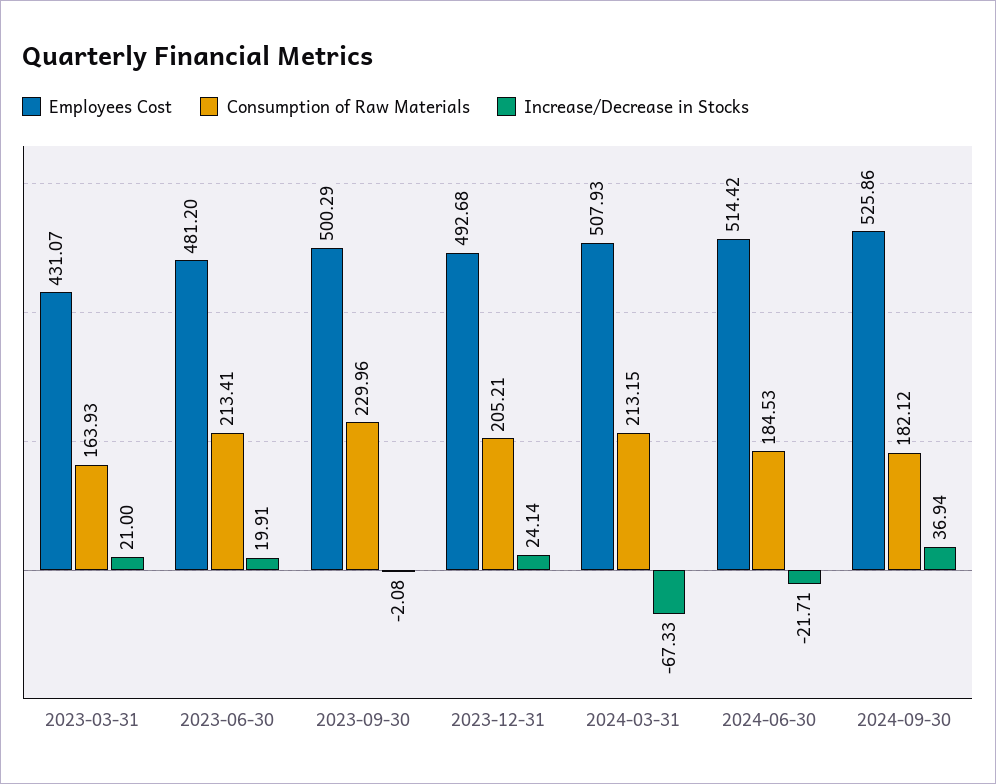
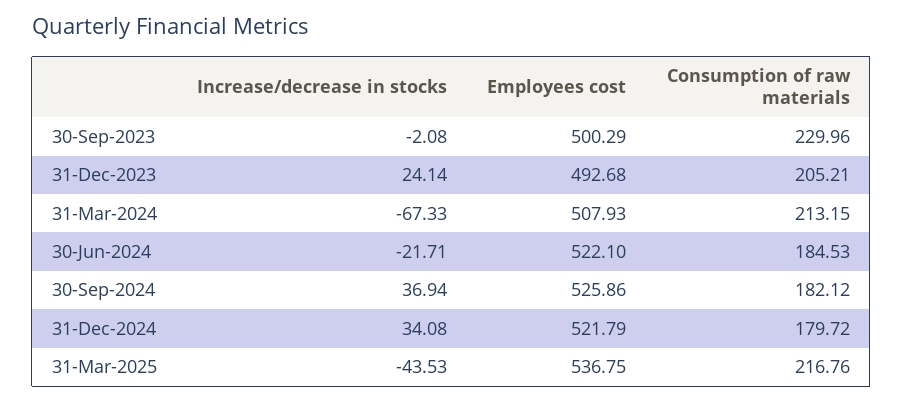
Employees Cost, 2023-03-31: 431.07 -> none
Consumption of Raw Materials, 2023-03-31: 163.93 -> none
Increase/Decrease in Stocks, 2023-03-31: 21 -> none
Employees Cost, 2023-06-30: 481.2 -> none
Consumption of Raw Materials, 2023-06-30: 213.41 -> none
Increase/Decrease in Stocks, 2023-06-30: 19.91 -> none
Employees Cost, 2024-06-30: 514.42 -> 522.1
Increase/Decrease in Stocks, 31-Dec-2024: none -> 34.08
Employees Cost, 31-Dec-2024: none -> 521.79
Consumption of Raw Materials, 31-Dec-2024: none -> 179.72
Increase/Decrease in Stocks, 31-Mar-2025: none -> -43.53
Employees Cost, 31-Mar-2025: none -> 536.75
Consumption of Raw Materials, 31-Mar-2025: none -> 216.76

